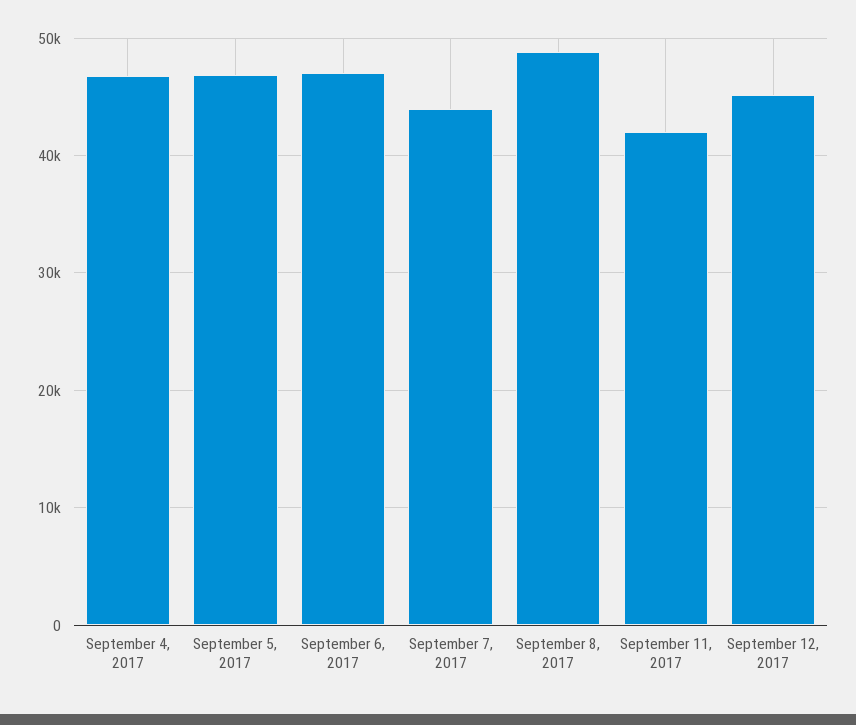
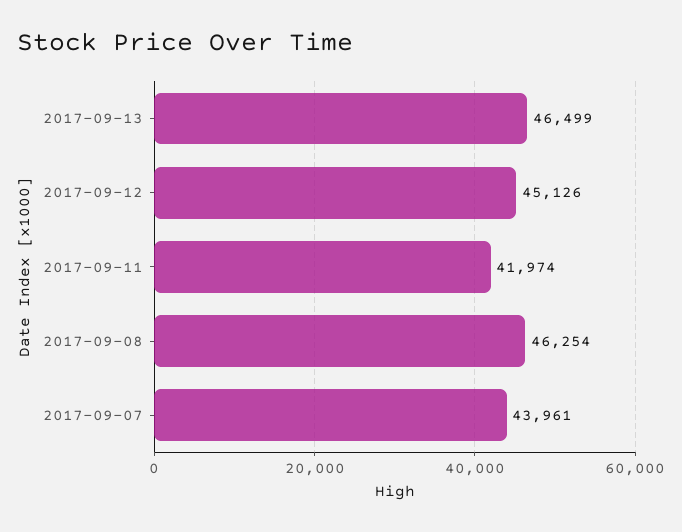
September 4, 2017: 47000 -> none
September 5, 2017: 47000 -> none
September 6, 2017: 47000 -> none
September 8, 2017: 49000 -> 46254
2017-09-13: none -> 46499

